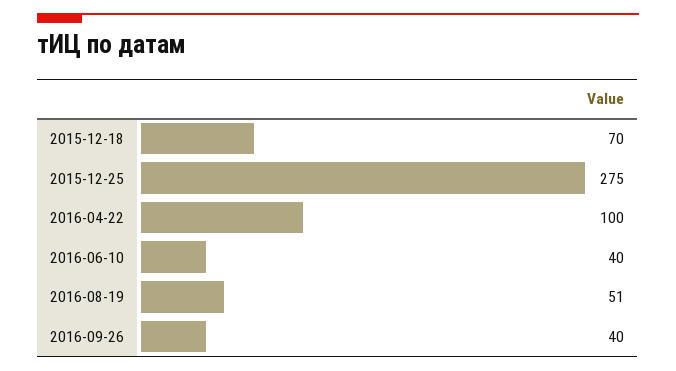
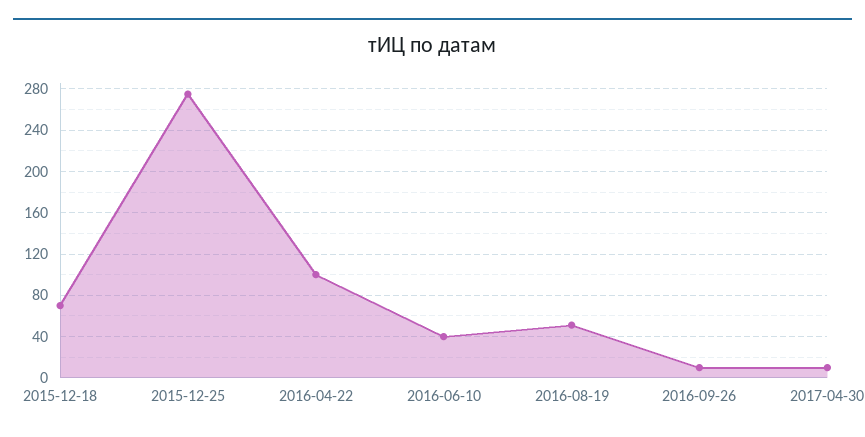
2016-09-26: 40 -> 10
2017-04-30: none -> 10

